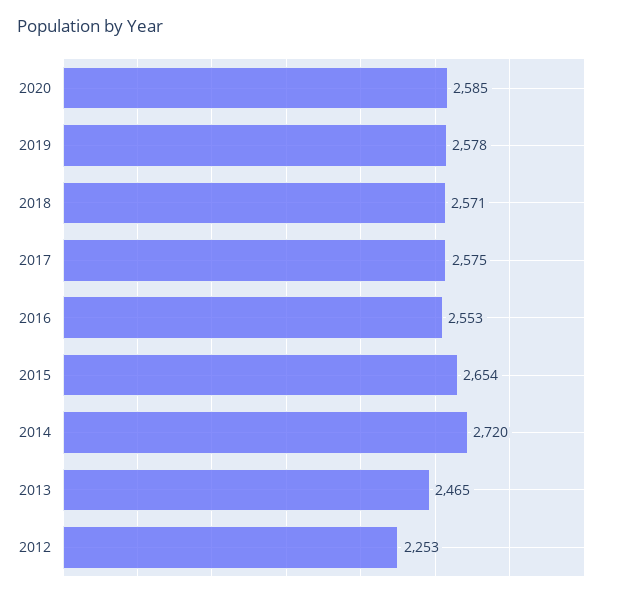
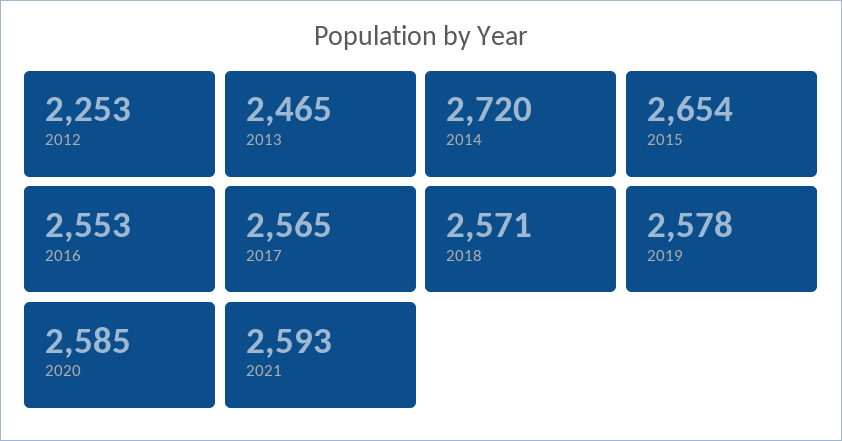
2017: 2575 -> 2565
2021: none -> 2593

